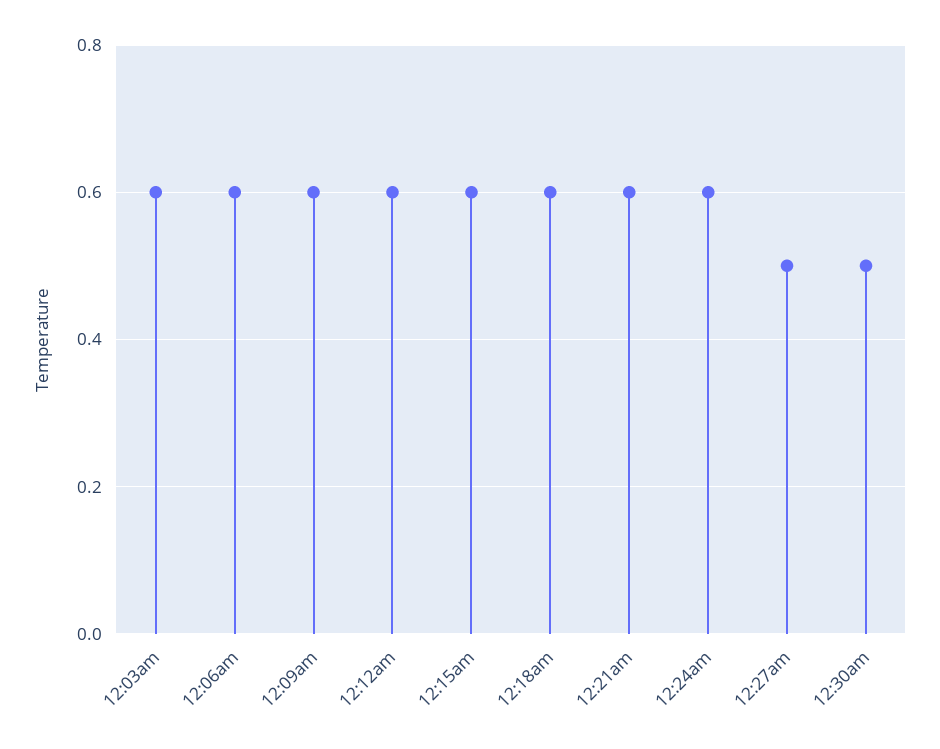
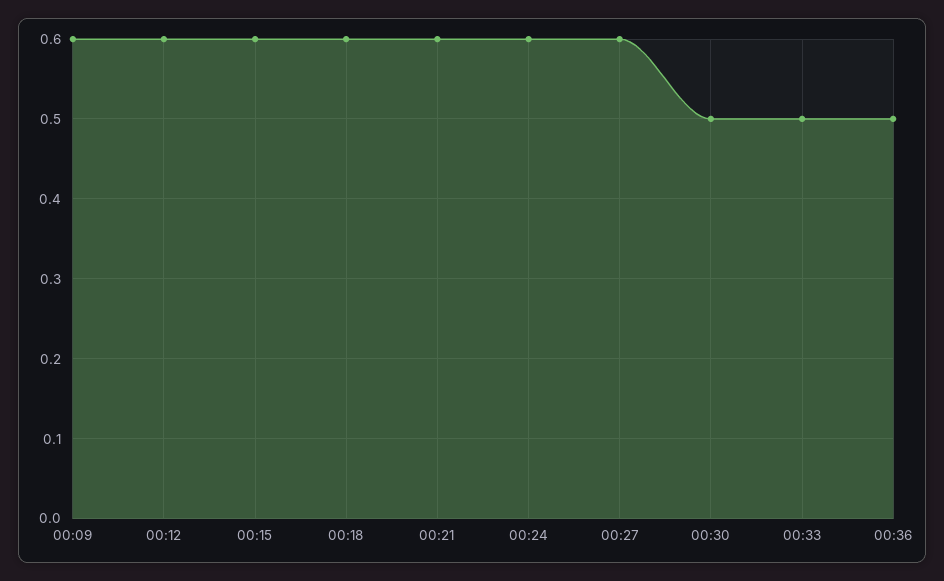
12:03am: 0.6 -> none
12:06am: 0.6 -> none
12:27am: 0.5 -> 0.6
00:33: none -> 0.5
00:36: none -> 0.5

